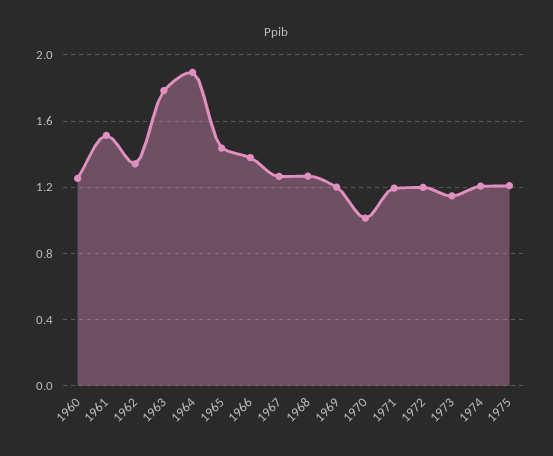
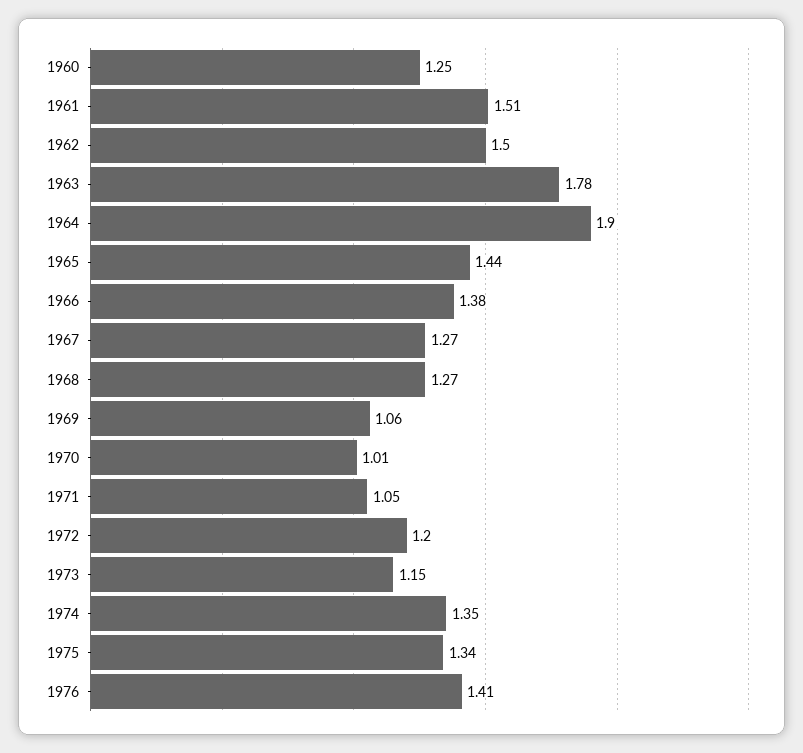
1962: 1.35 -> 1.5
1969: 1.2 -> 1.06
1971: 1.2 -> 1.05
1974: 1.2 -> 1.35
1975: 1.2 -> 1.34
1976: none -> 1.41

